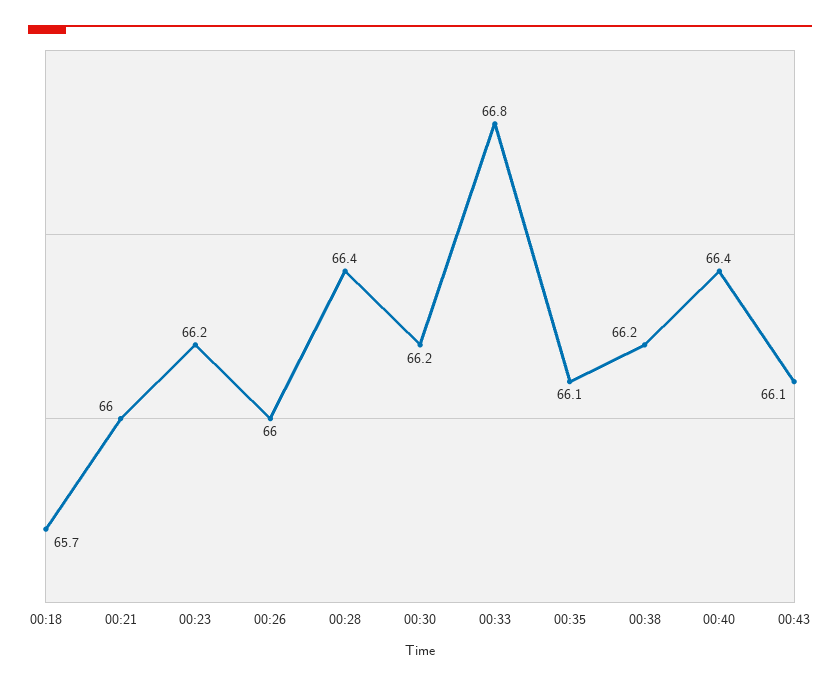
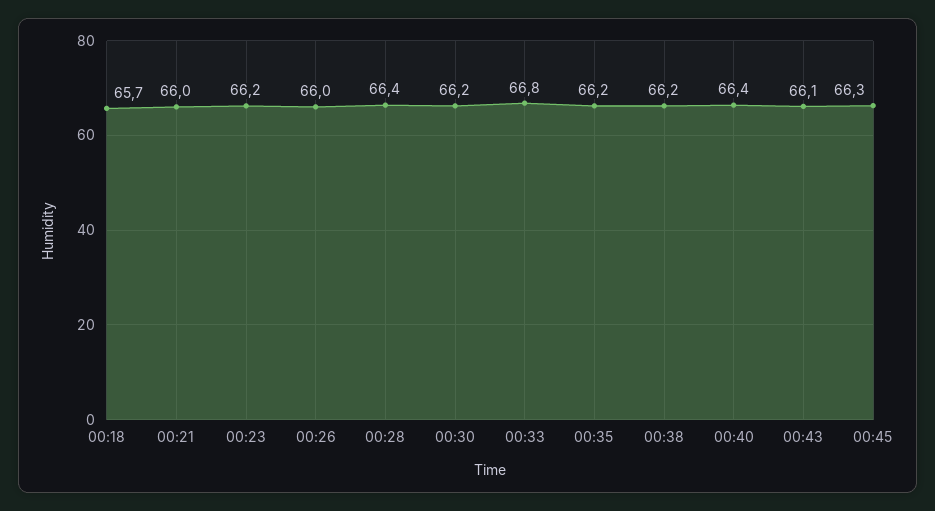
00:35: 66.1 -> 66.2
00:45: none -> 66.3

